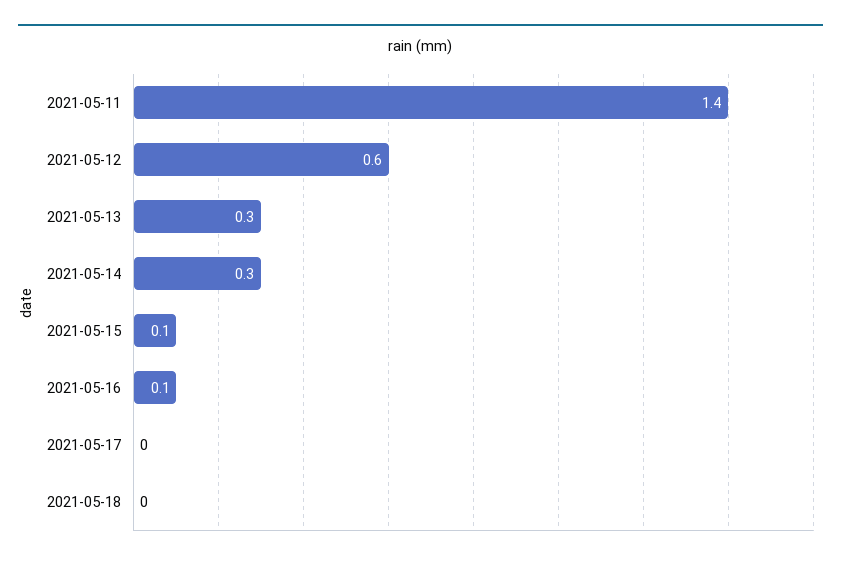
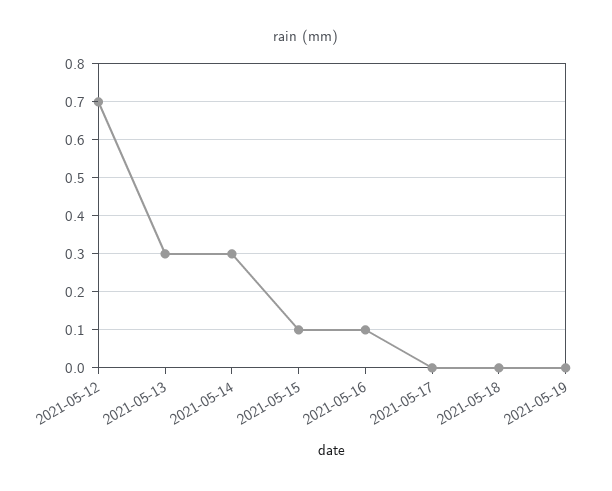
2021-05-11: 1.4 -> none
2021-05-12: 0.6 -> 0.7
2021-05-19: none -> 0

